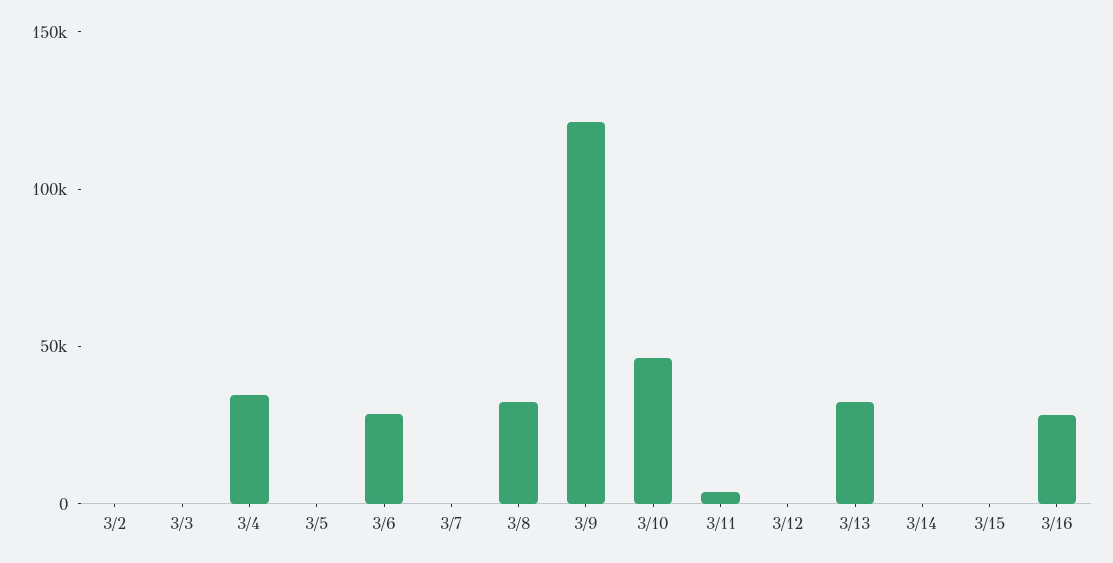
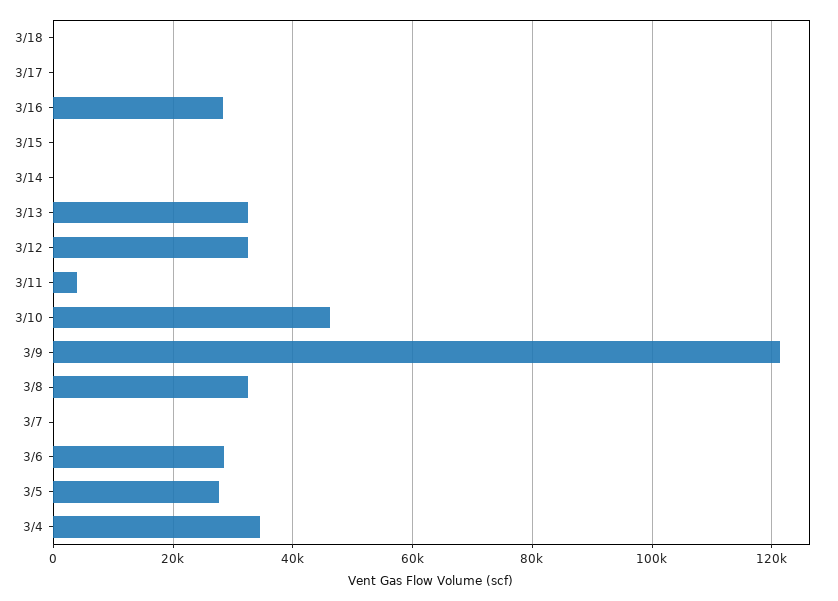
3/2: 0 -> none
3/3: 0 -> none
3/5: 0 -> 28000
3/12: 0 -> 32000
3/18: none -> 0
3/17: none -> 0

